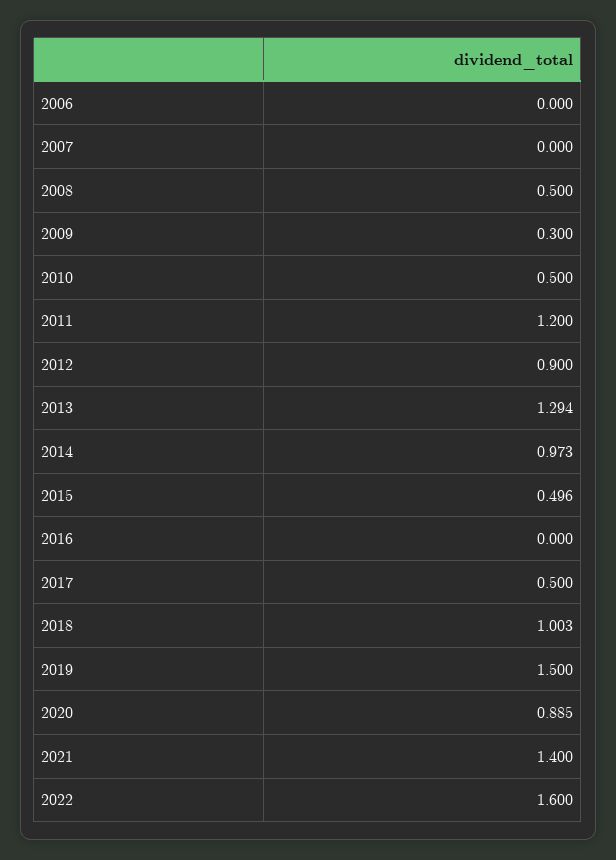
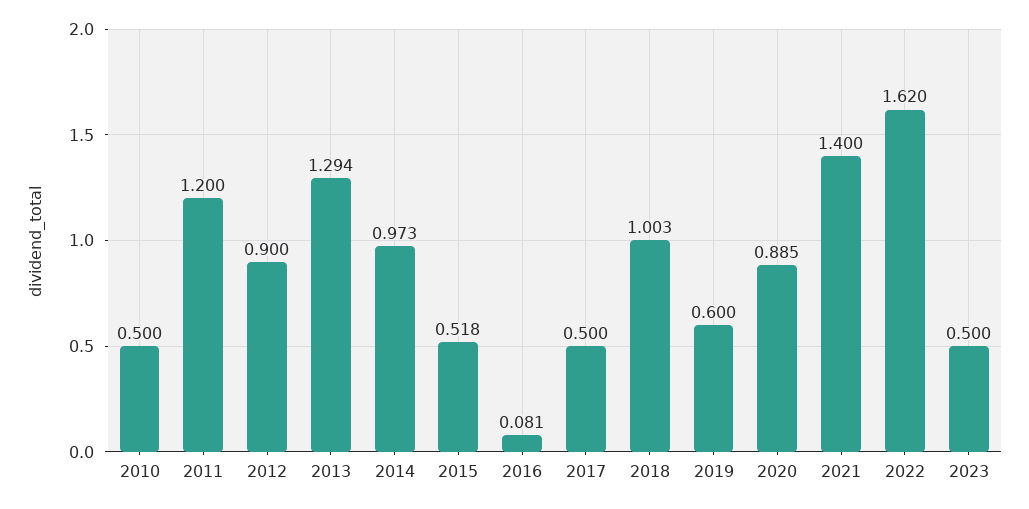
2006: 0 -> none
2007: 0 -> none
2008: 0.5 -> none
2009: 0.3 -> none
2015: 0.496 -> 0.518
2016: 0 -> 0.081
2019: 1.5 -> 0.6
2022: 1.6 -> 1.62
2023: none -> 0.5

